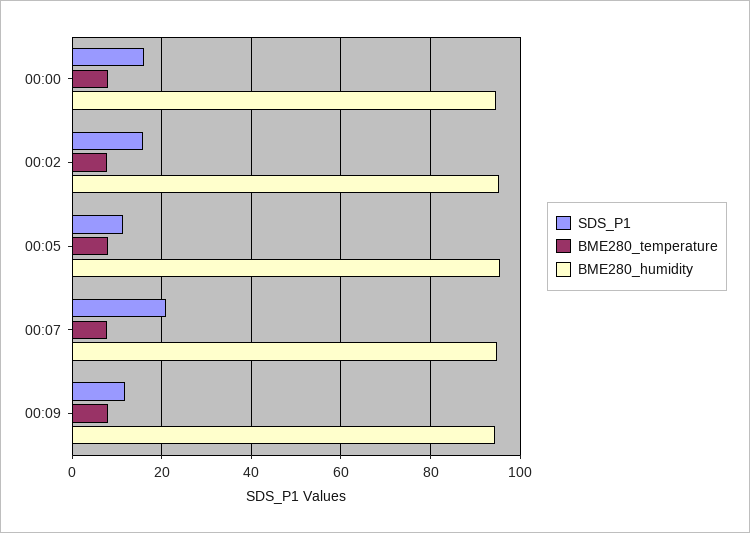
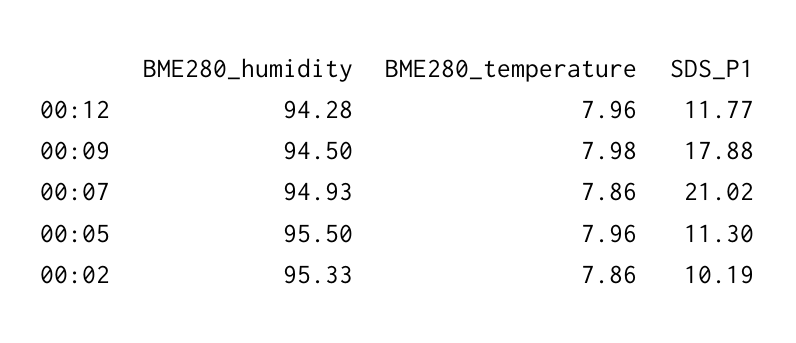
SDS_P1, 00:00: 16 -> none
BME280_temperature, 00:00: 8 -> none
BME280_humidity, 00:00: 94 -> none
SDS_P1, 00:02: 16 -> 10.19
SDS_P1, 00:09: 12 -> 17.88
BME280_humidity, 00:12: none -> 94.28
BME280_temperature, 00:12: none -> 7.96
SDS_P1, 00:12: none -> 11.77

